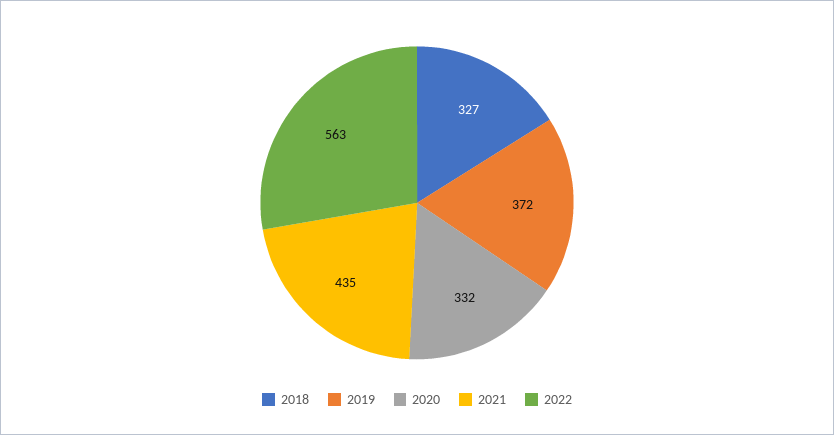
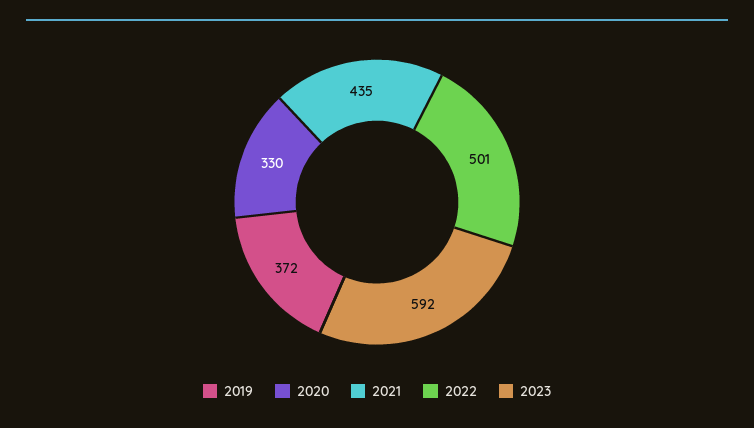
2018: 327 -> none
2020: 332 -> 330
2022: 563 -> 501
2023: none -> 592

